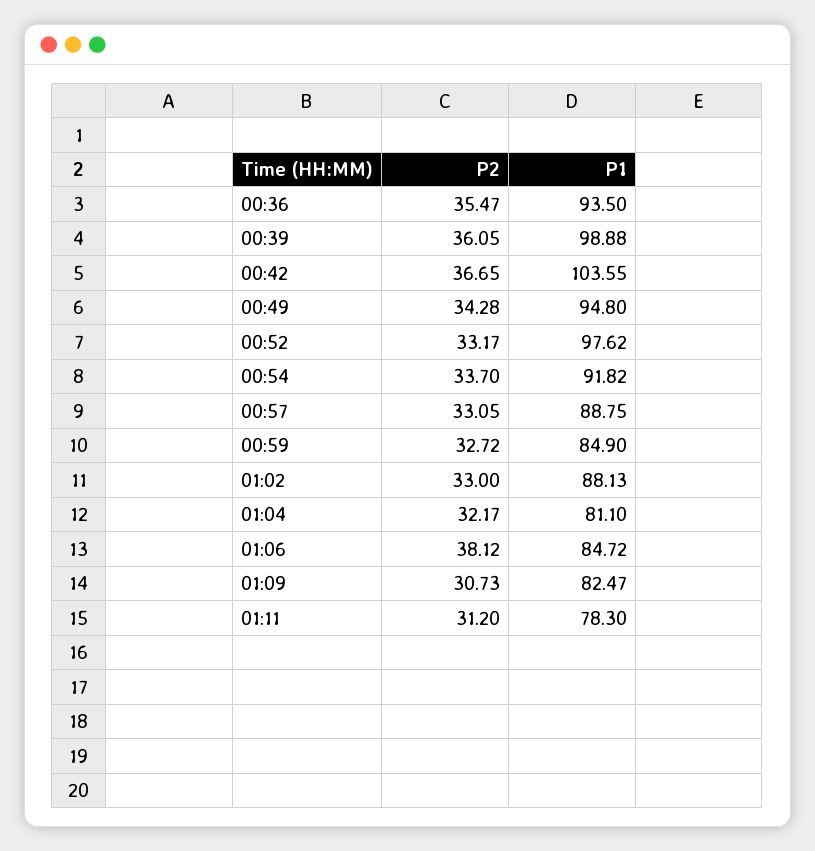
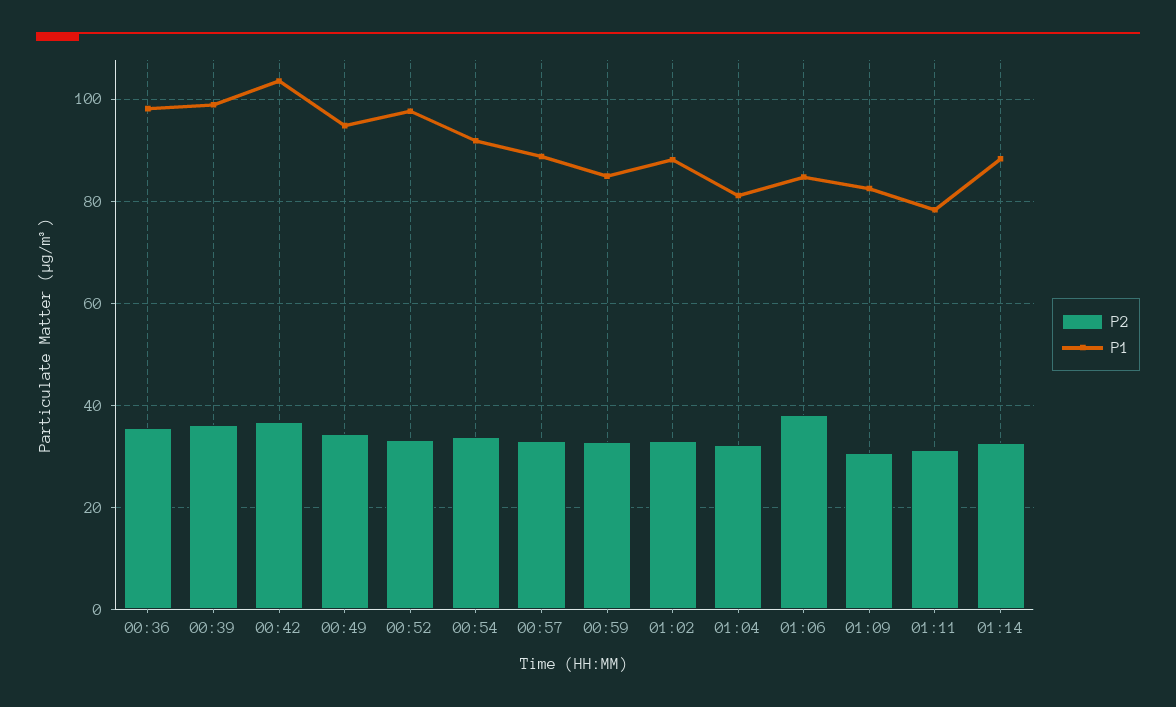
P1, 00:36: 93.5 -> 98
P2, 01:14: none -> 32
P1, 01:14: none -> 88

